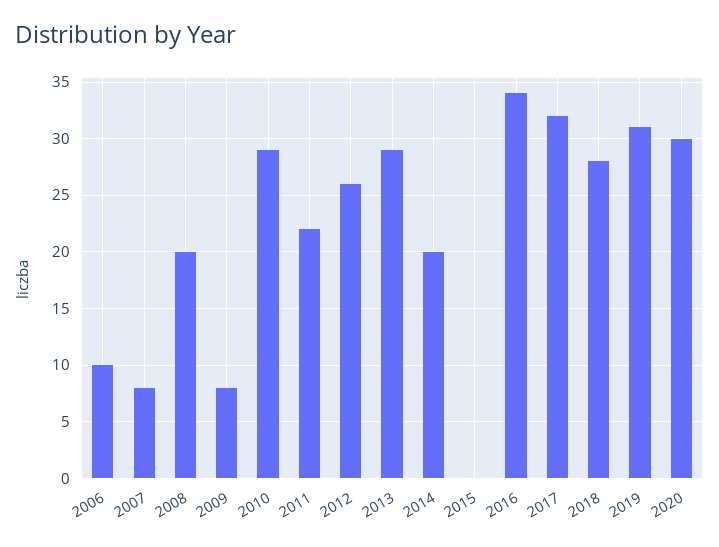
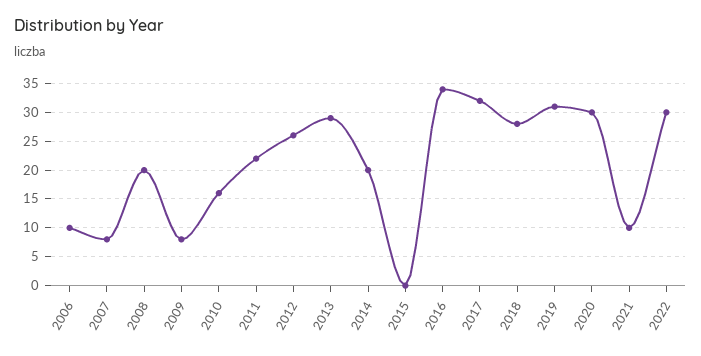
2010: 29 -> 15
2021: none -> 10
2022: none -> 30

